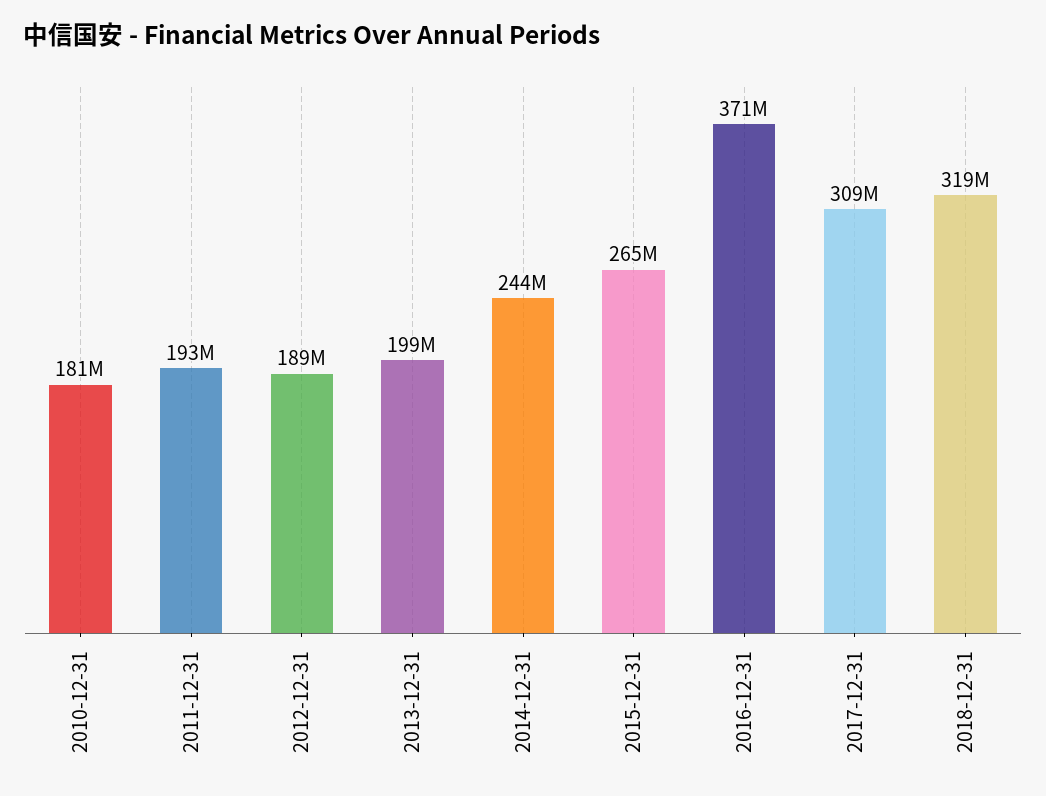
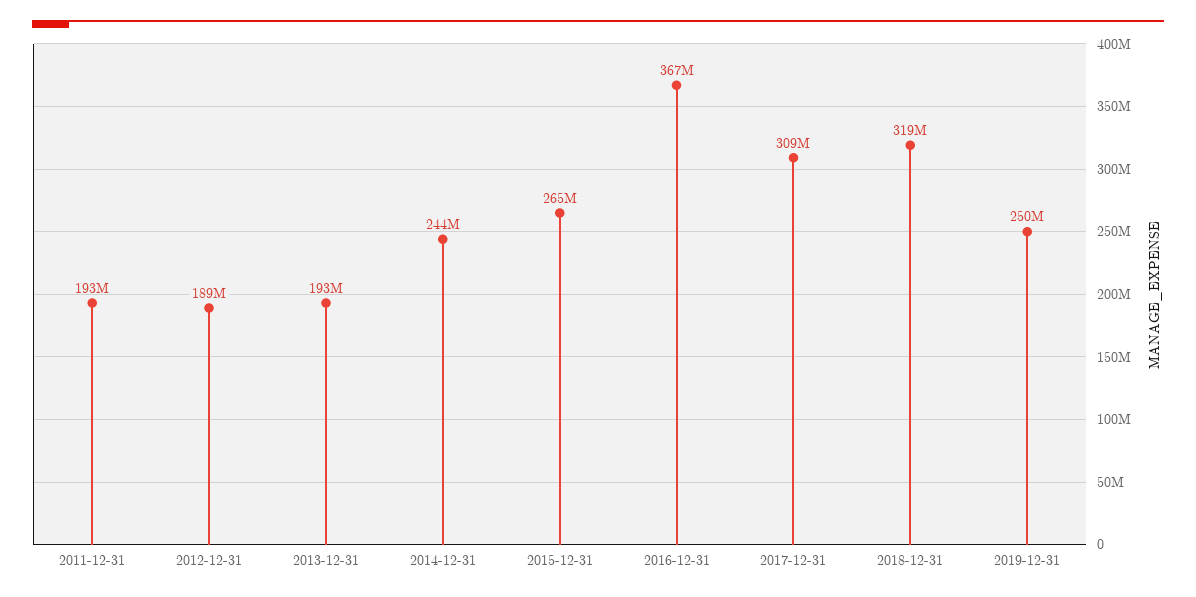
2010-12-31: 181000000 -> none
2013-12-31: 199000000 -> 193000000
2016-12-31: 371000000 -> 367000000
2019-12-31: none -> 250000000

